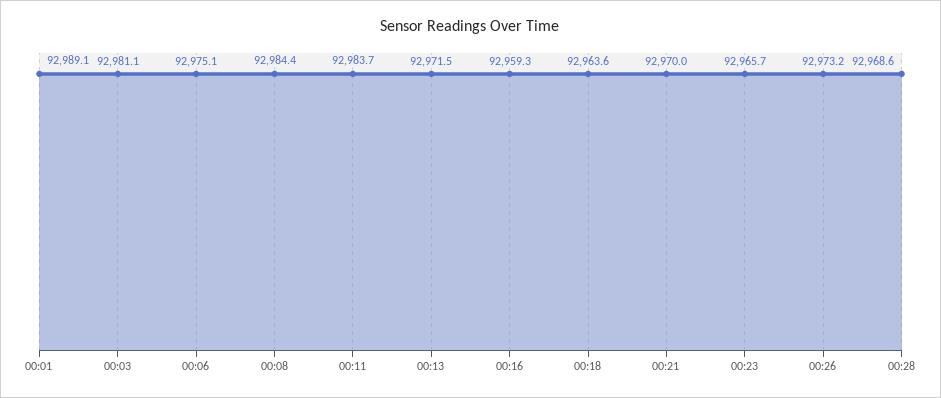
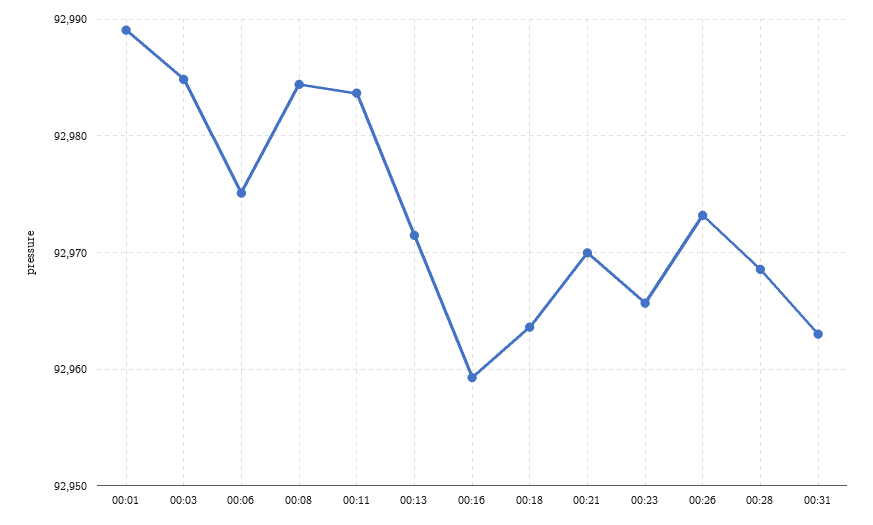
00:03: 92981.1 -> 92985
00:31: none -> 92963

